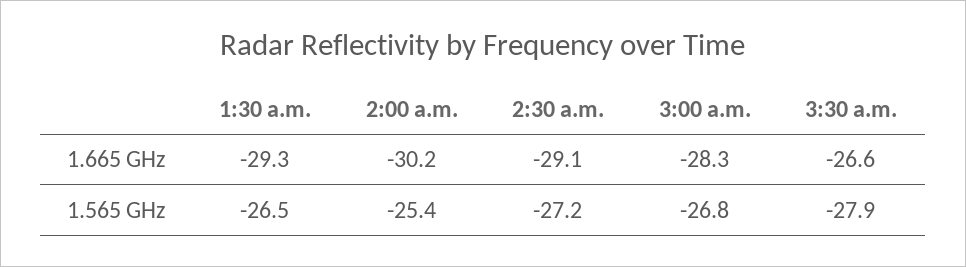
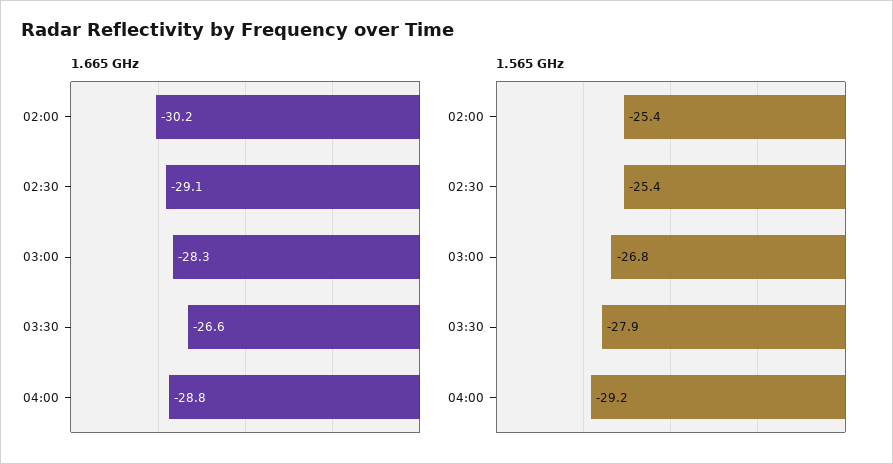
1.665 GHz, 1:30 a.m.: -29.3 -> none
1.565 GHz, 1:30 a.m.: -26.5 -> none
1.565 GHz, 2:30 a.m.: -27.2 -> -25.4
1.665 GHz, 04:00: none -> -28.8
1.565 GHz, 04:00: none -> -29.2

